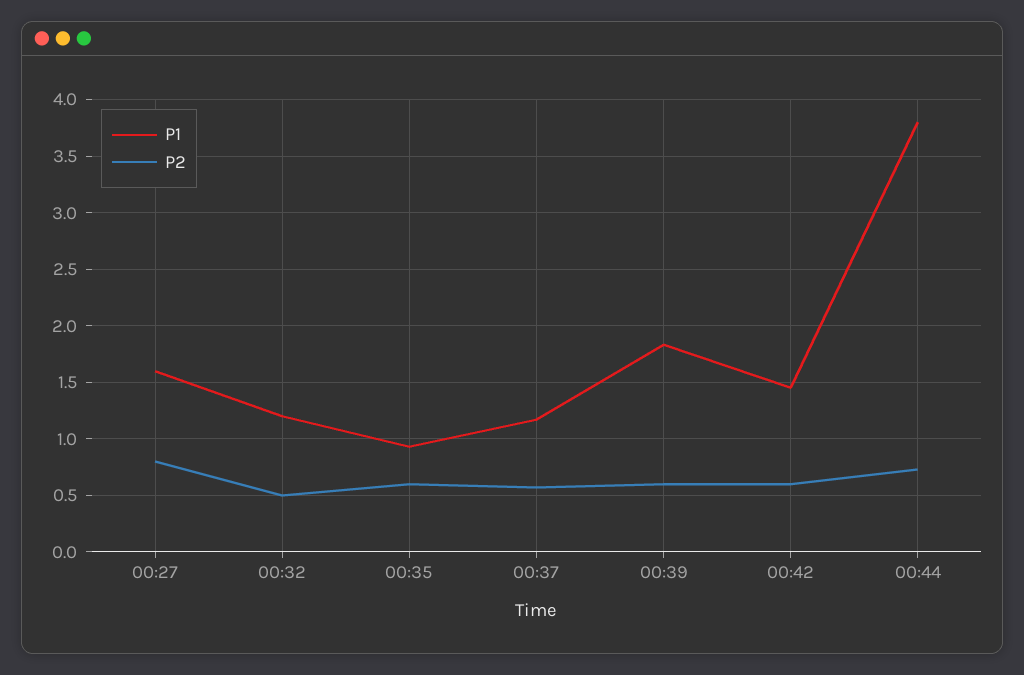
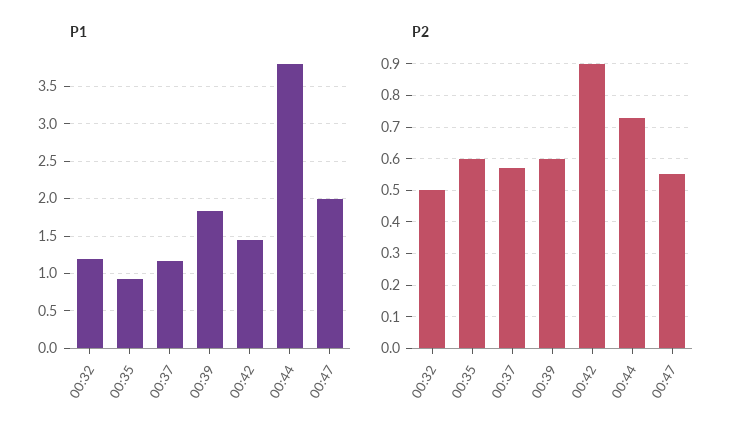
P1, 00:27: 1.6 -> none
P2, 00:27: 0.8 -> none
P2, 00:42: 0.6 -> 0.9
P1, 00:47: none -> 2
P2, 00:47: none -> 0.55

